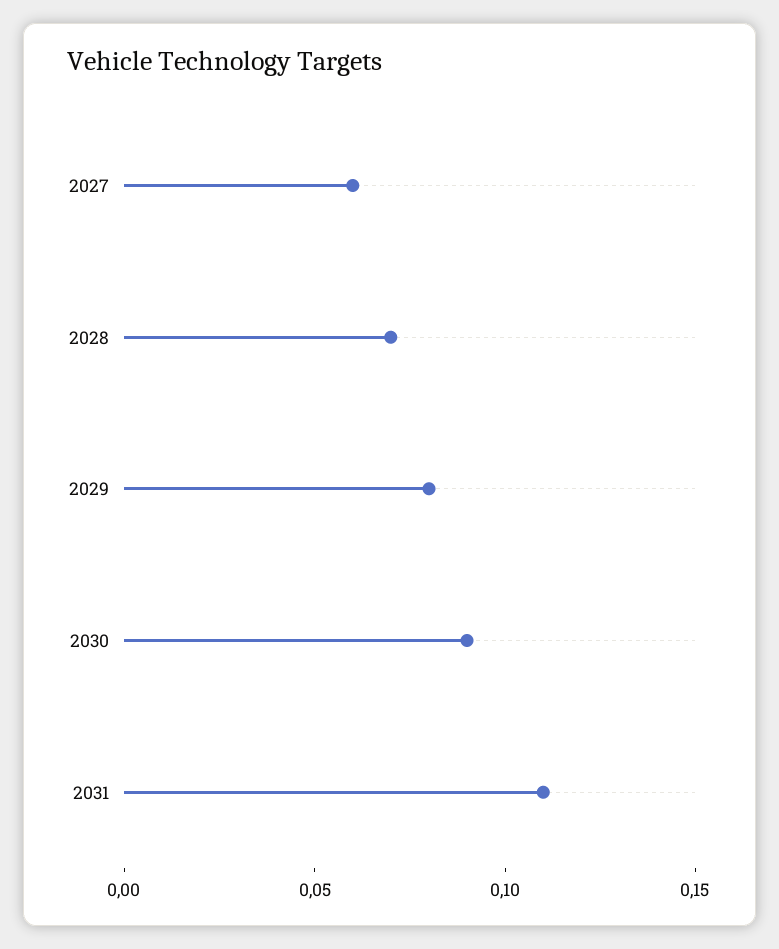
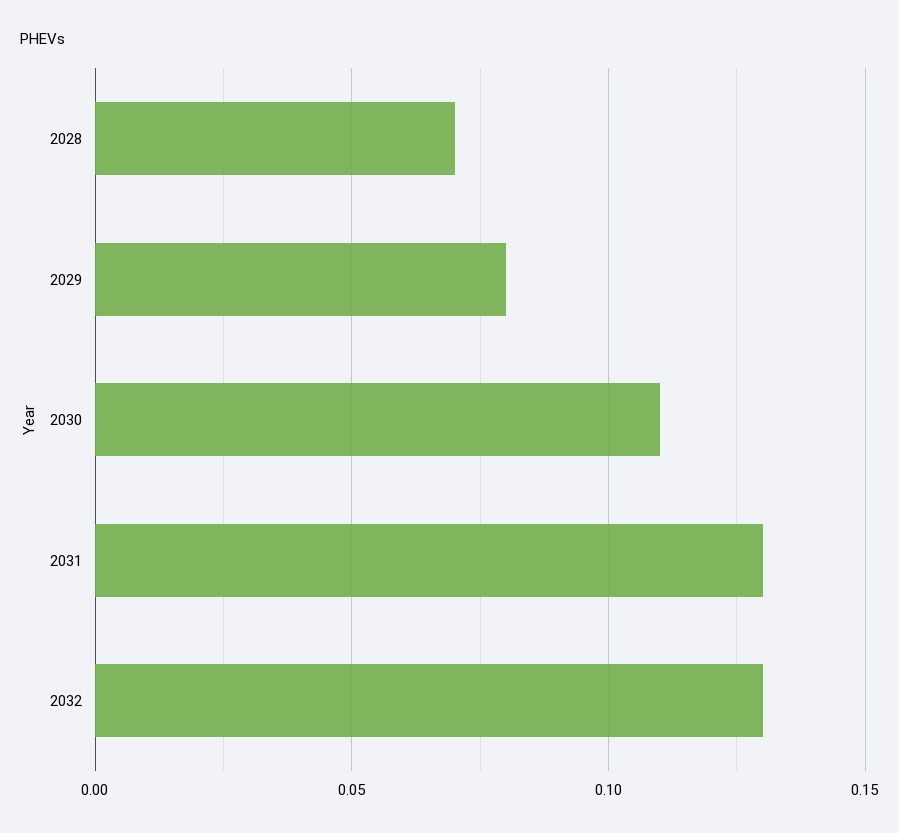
2027: 0.06 -> none
2030: 0.09 -> 0.11
2031: 0.11 -> 0.13
2032: none -> 0.13

